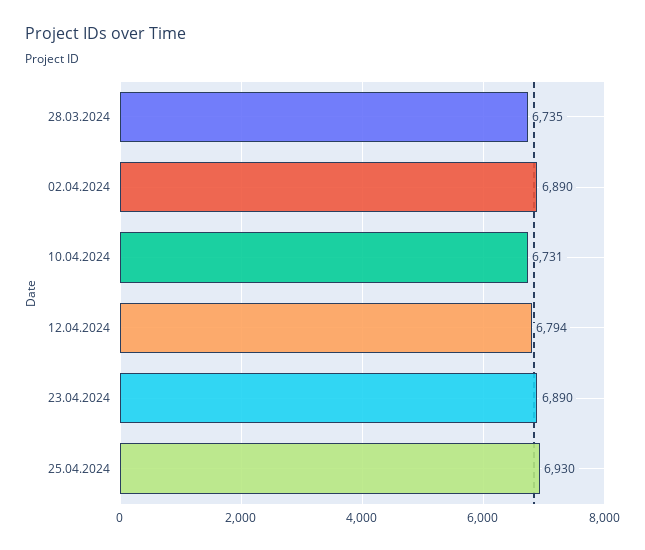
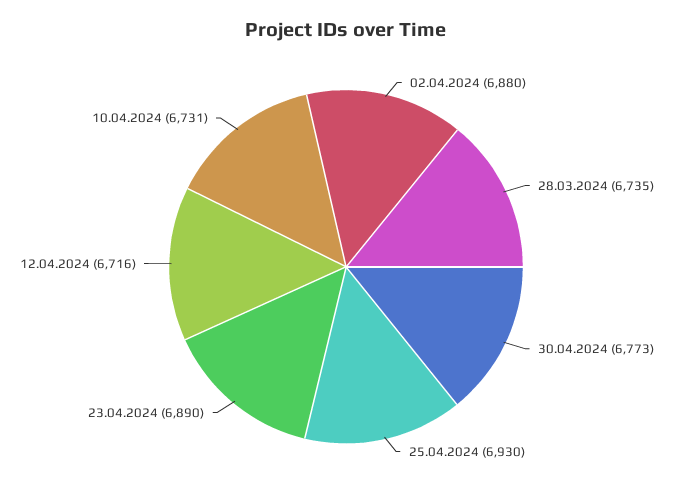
02.04.2024: 6890 -> 6880
12.04.2024: 6794 -> 6716
30.04.2024: none -> 6773

